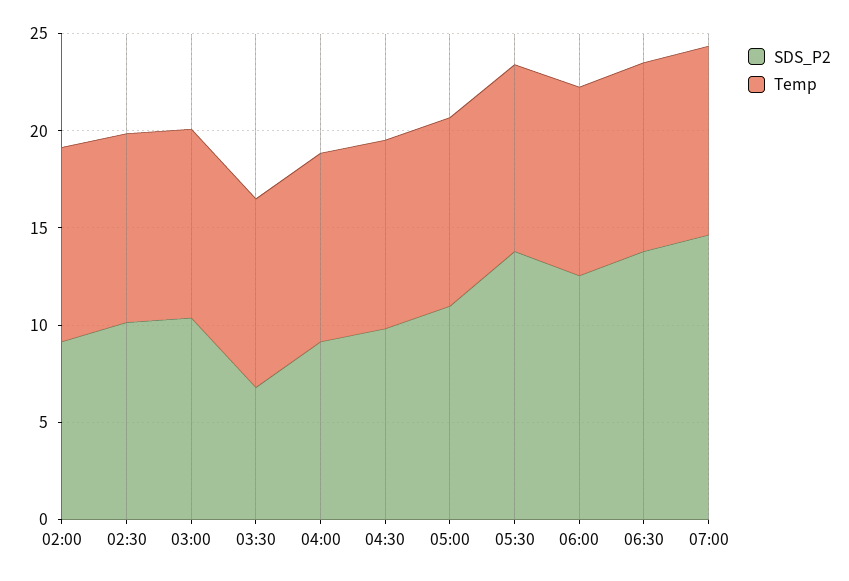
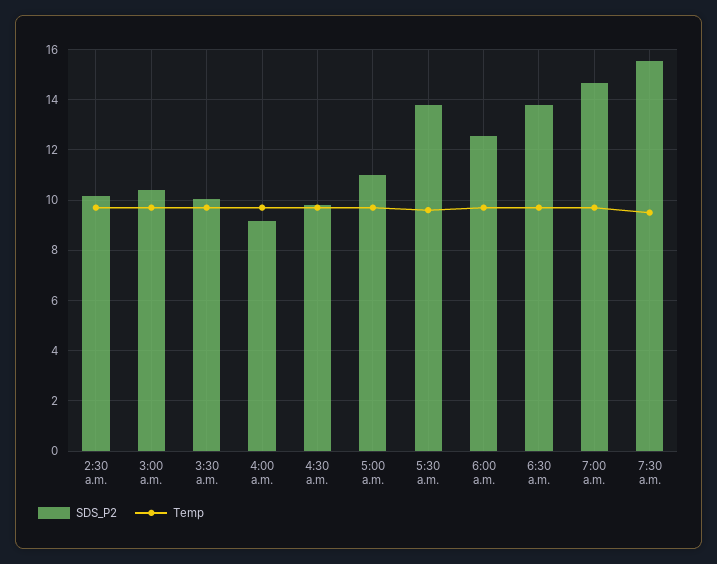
SDS_P2, 02:00: 9 -> none
Temp, 02:00: 10 -> none
SDS_P2, 03:30: 7 -> 10
SDS_P2, 7:30 a.m.: none -> 15.5
Temp, 7:30 a.m.: none -> 9.5

